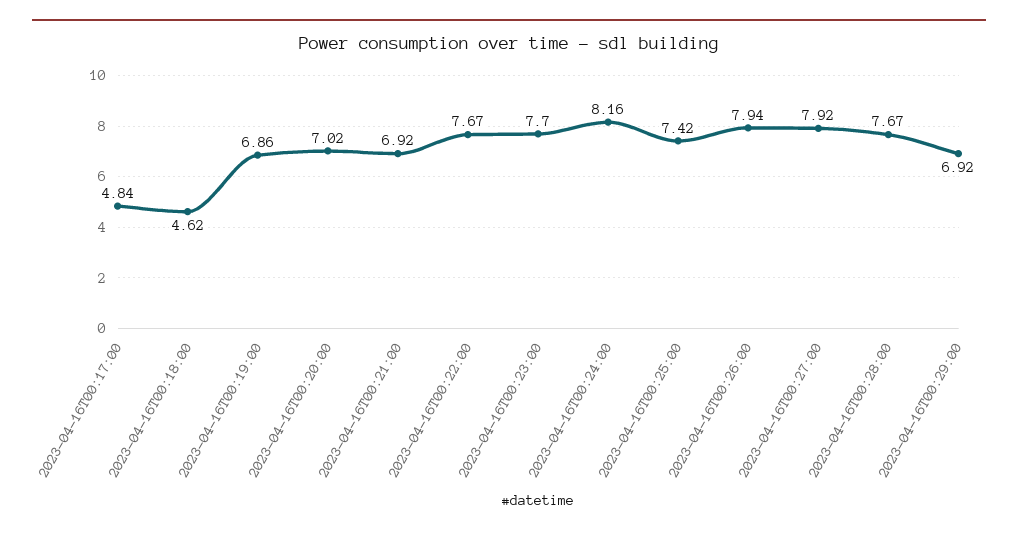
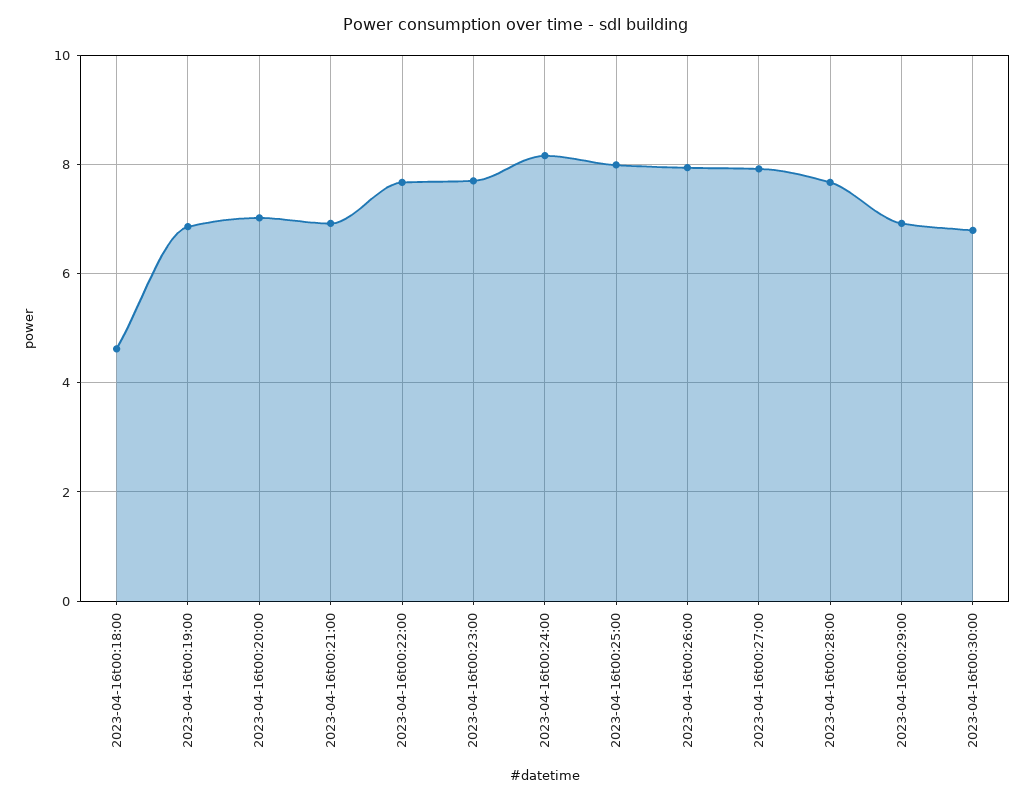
2023-04-16T00:17:00: 4.84 -> none
2023-04-16T00:25:00: 7.42 -> 8
2023-04-16t00:30:00: none -> 6.8

